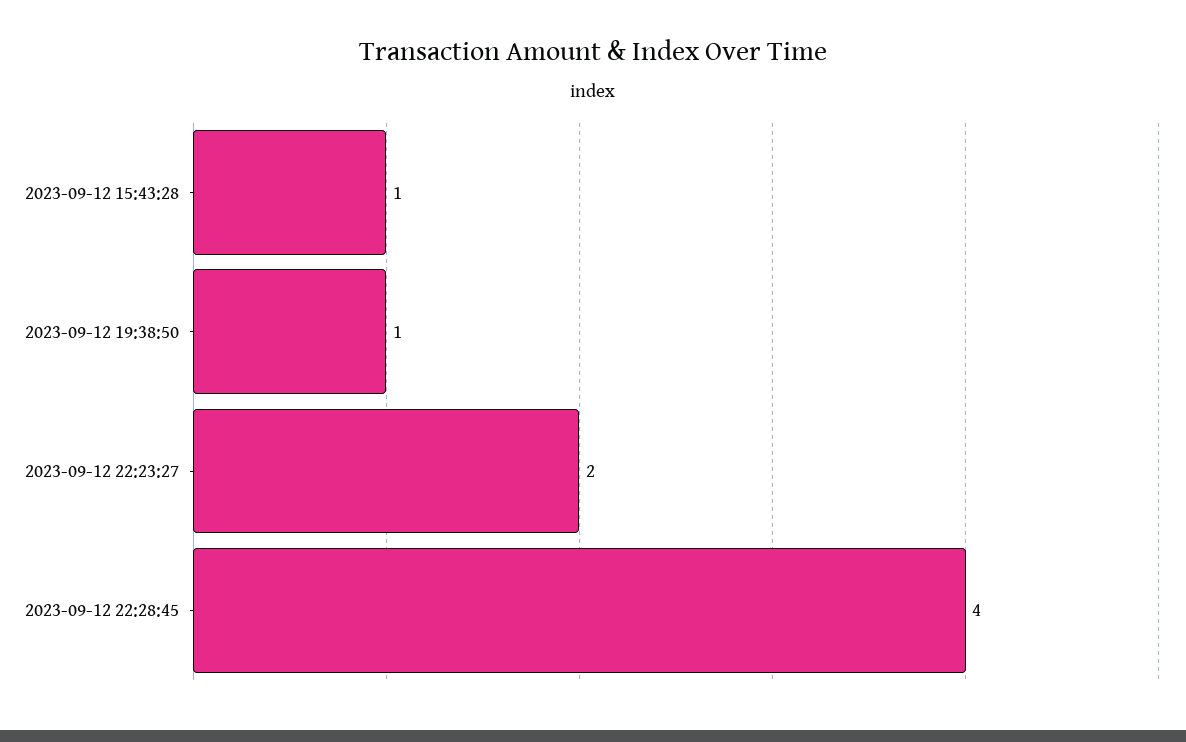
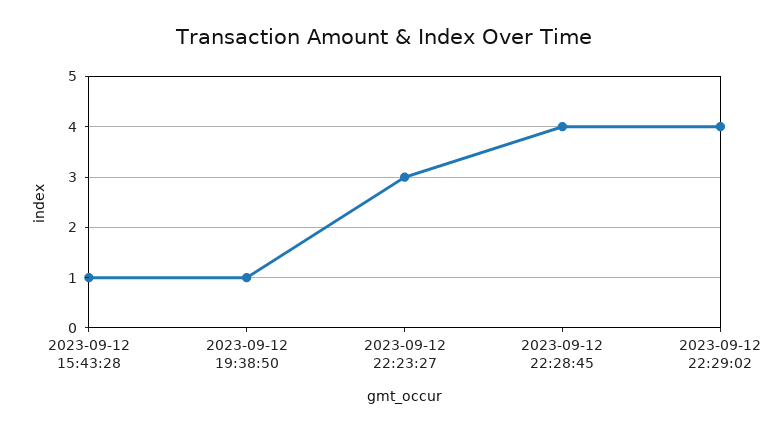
2023-09-12 22:23:27: 2 -> 3
2023-09-12 22:29:02: none -> 4

